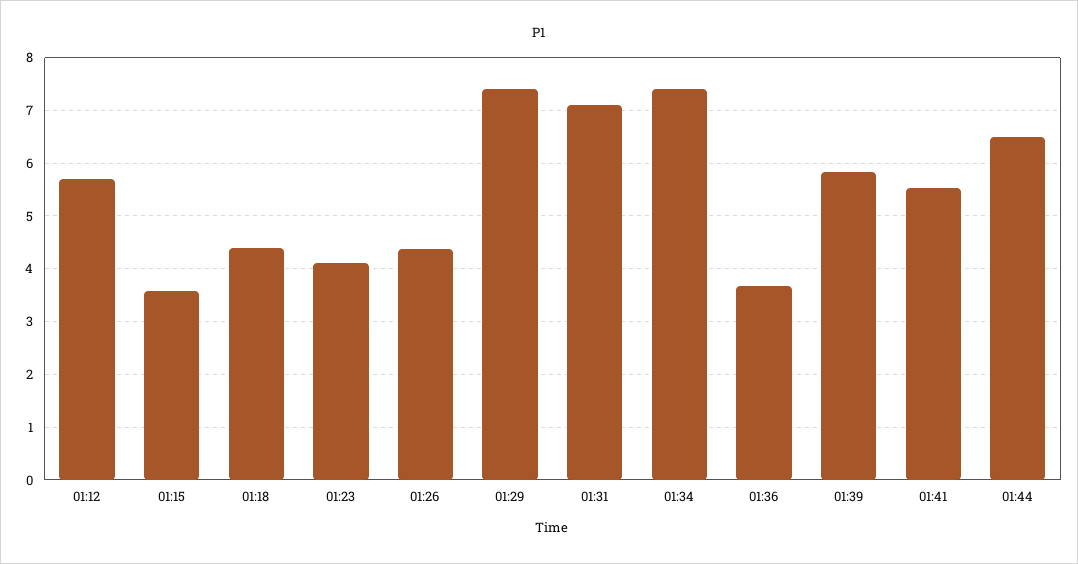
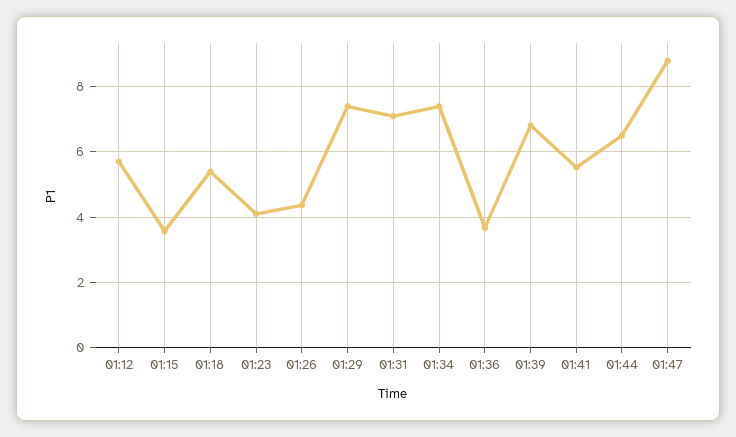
01:18: 4.4 -> 5.4
01:39: 5.8 -> 6.8
01:47: none -> 8.8

